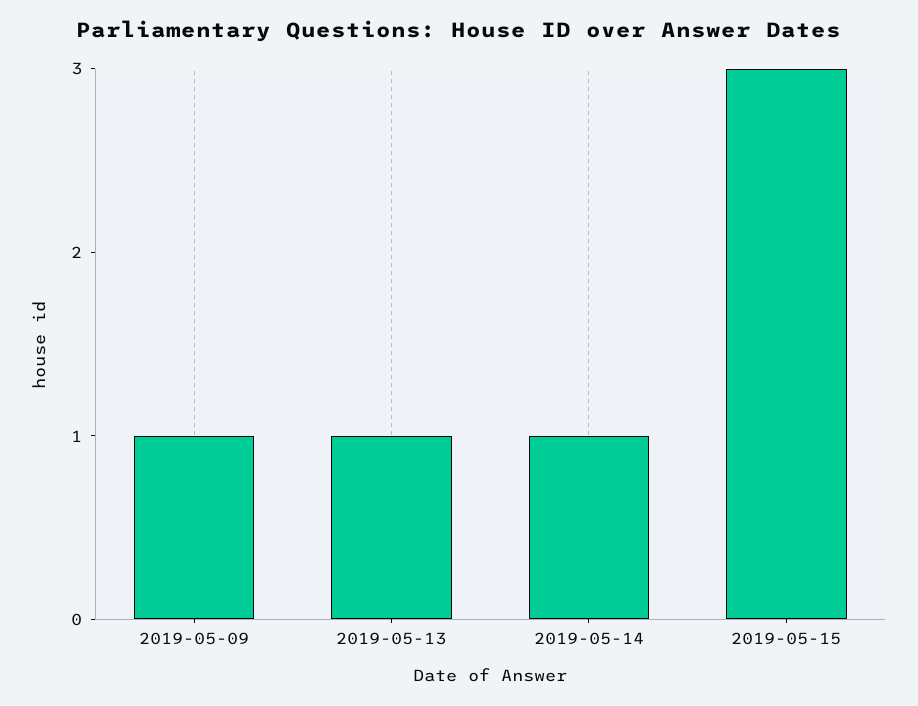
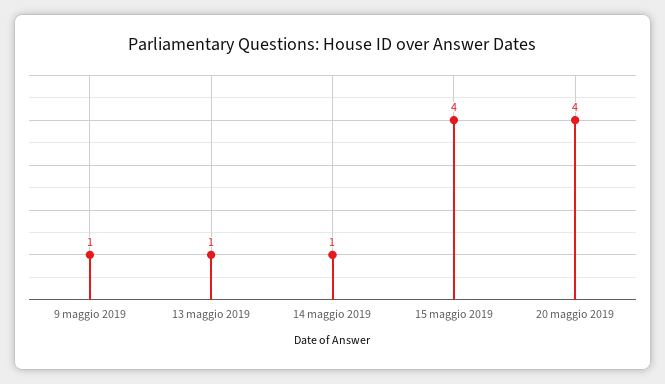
2019-05-15: 3 -> 4
20 maggio 2019: none -> 4

